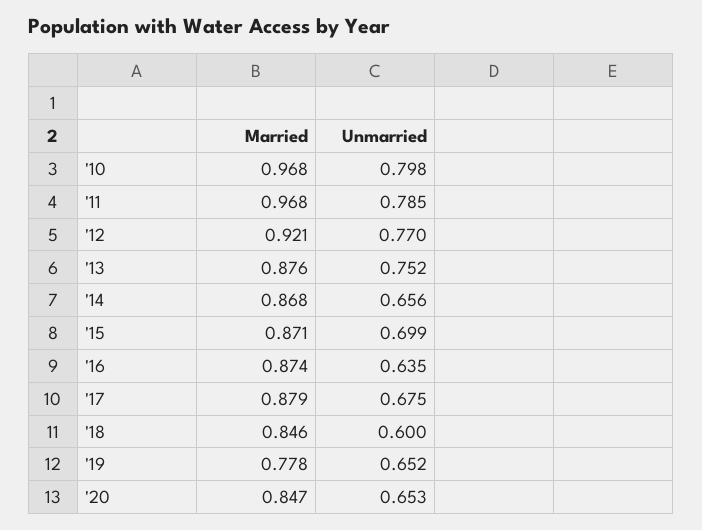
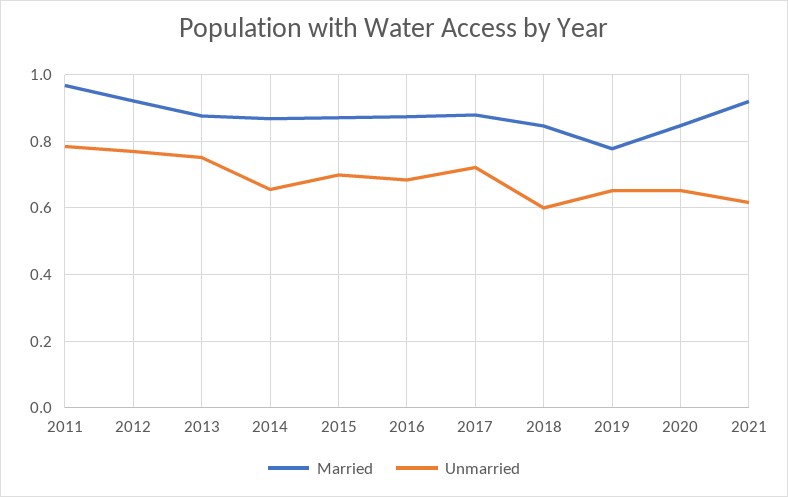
Married, '10: 0.968 -> none
Unmarried, '10: 0.798 -> none
Unmarried, '16: 0.635 -> 0.68
Unmarried, '17: 0.675 -> 0.72
Married, 2021: none -> 0.92
Unmarried, 2021: none -> 0.62

